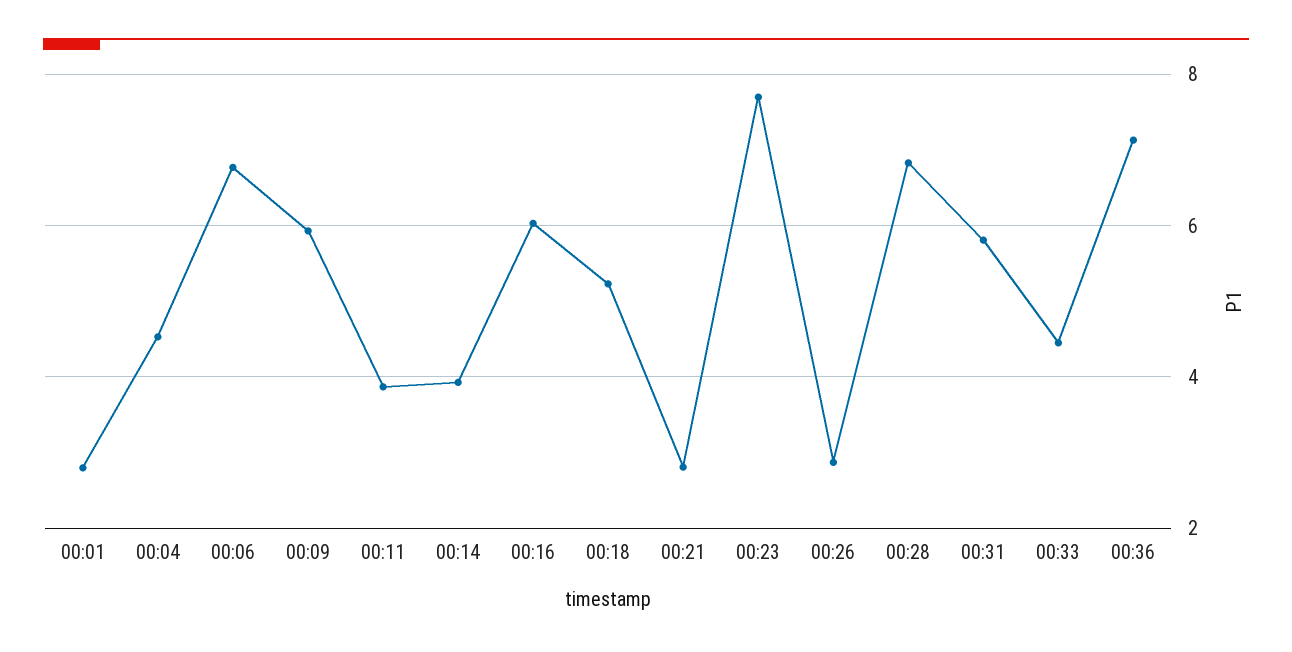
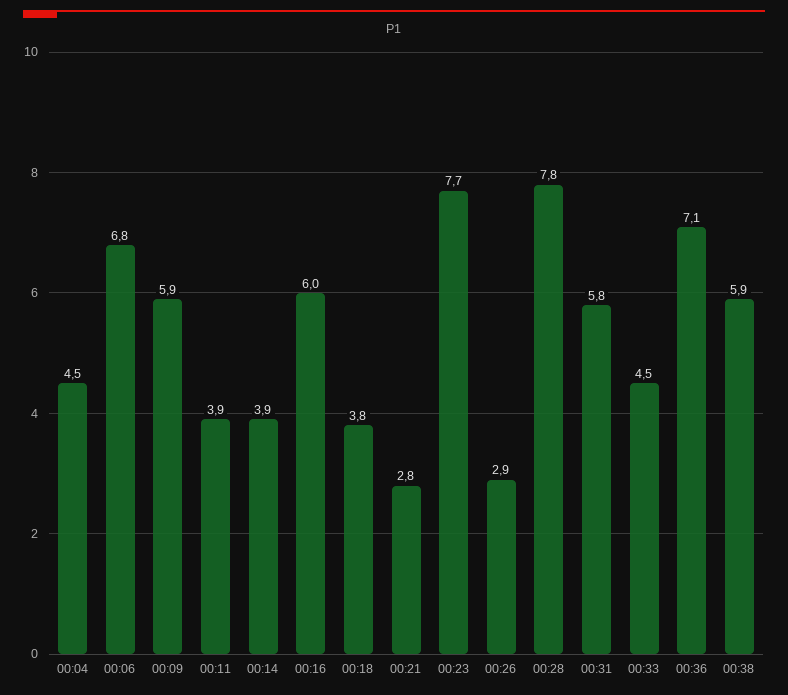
00:01: 2.8 -> none
00:18: 5.2 -> 3.8
00:28: 6.8 -> 7.8
00:38: none -> 5.9

